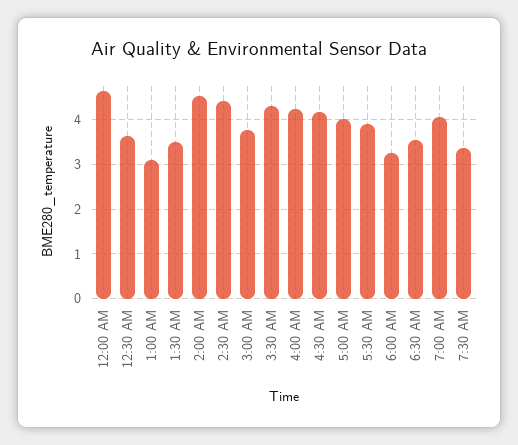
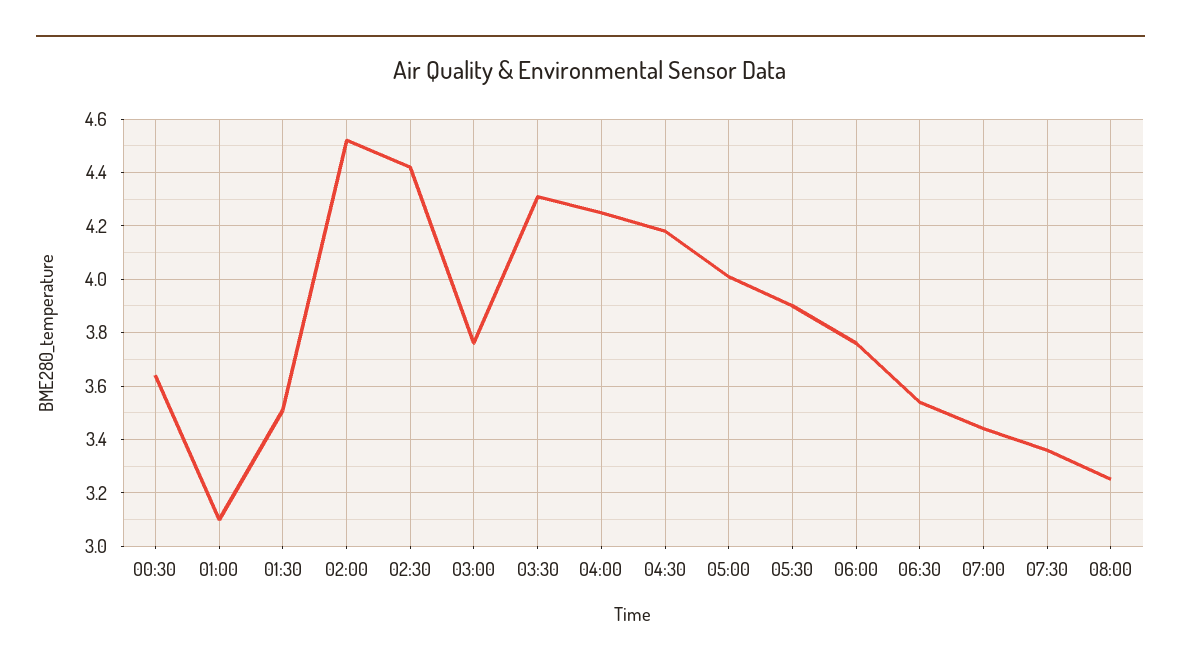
12:00 AM: 4.6 -> none
6:00 AM: 3.2 -> 3.75
7:00 AM: 4 -> 3.45
08:00: none -> 3.25

